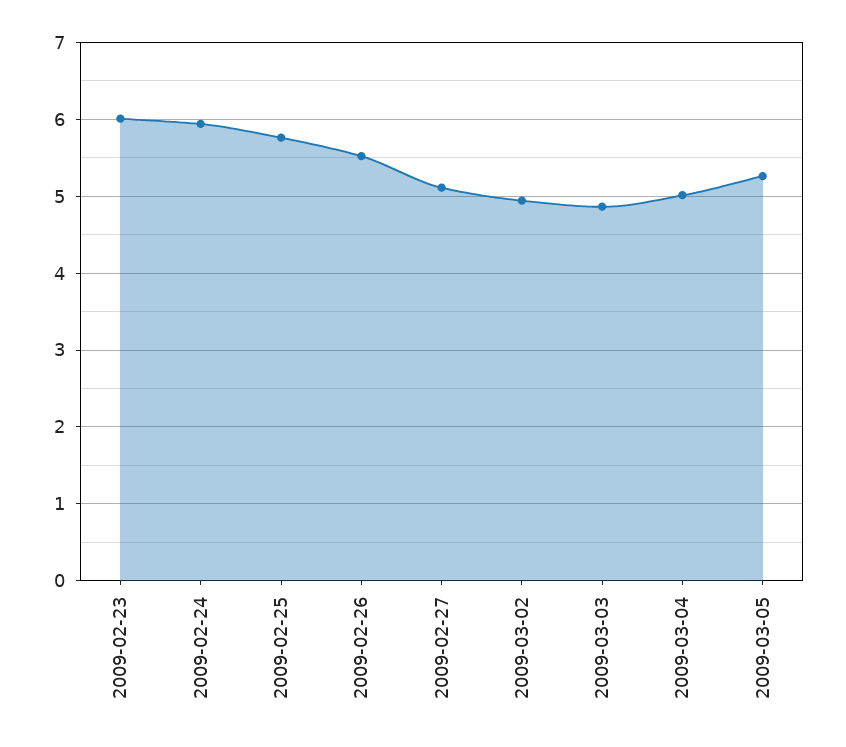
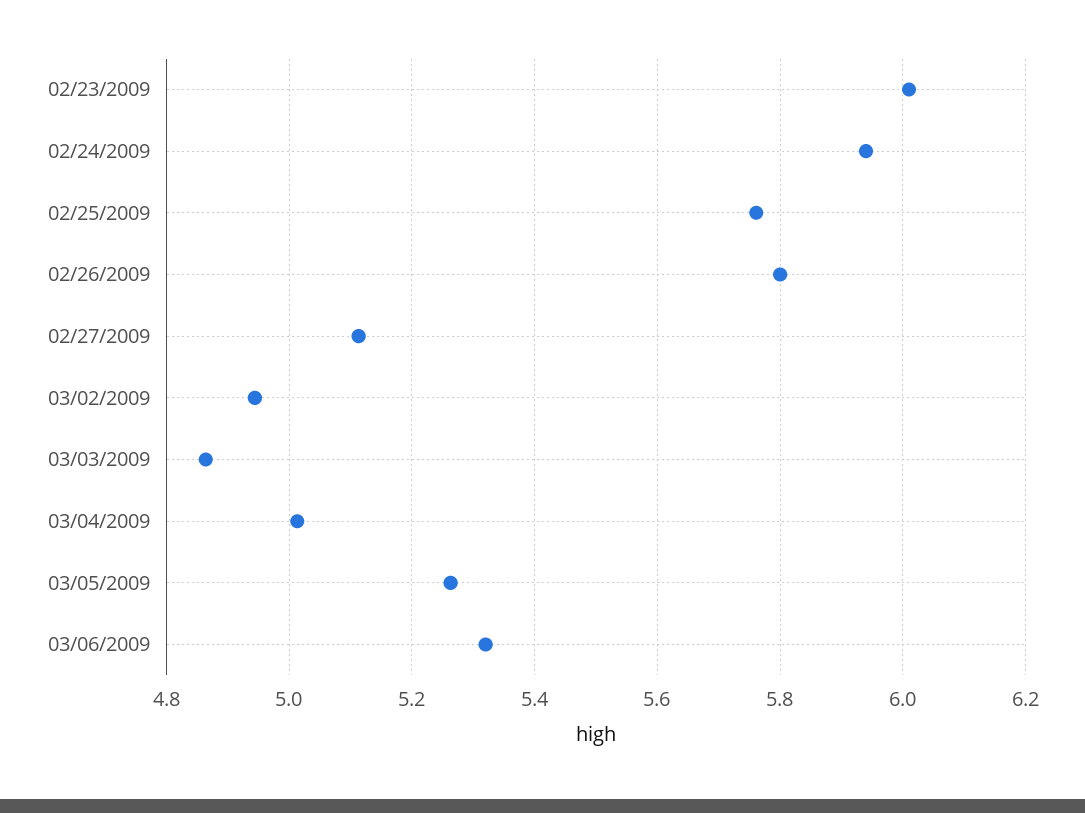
2009-02-26: 5.5 -> 5.8
03/06/2009: none -> 5.32

